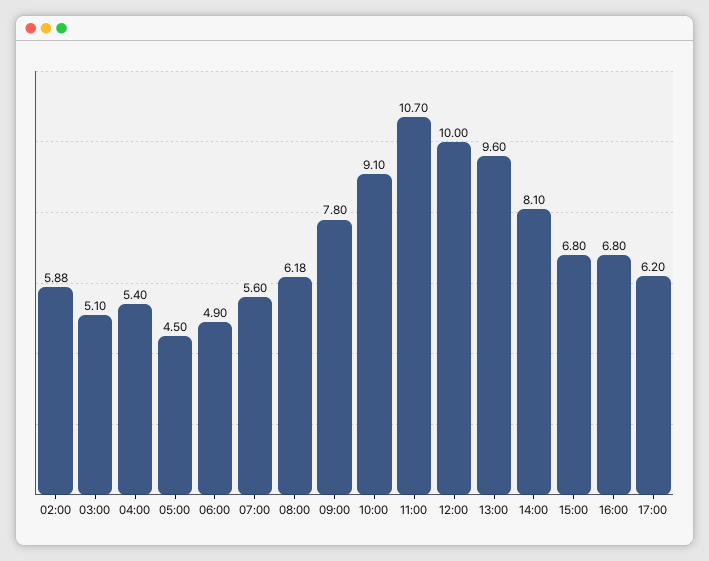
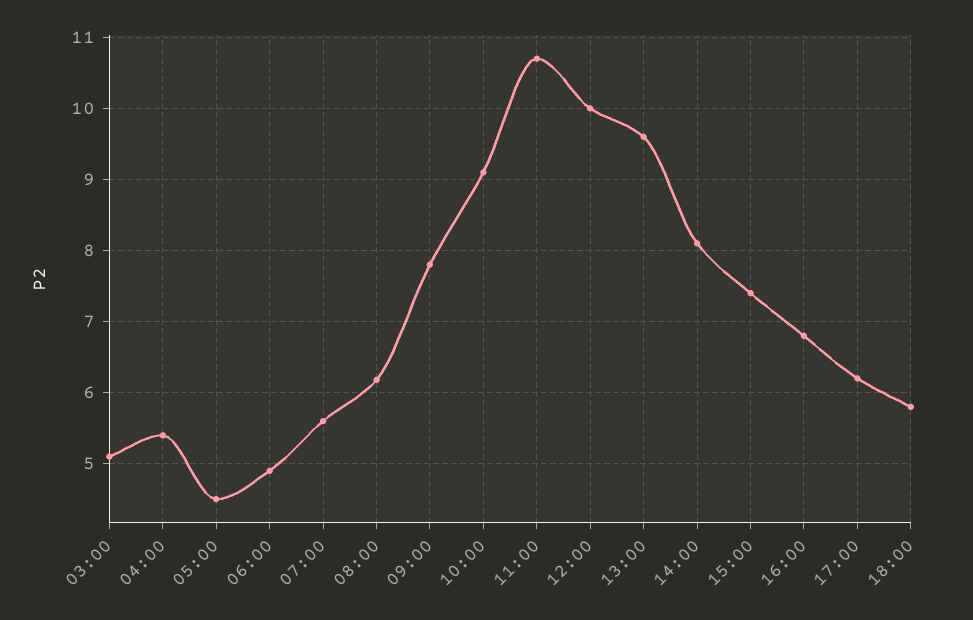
02:00: 5.88 -> none
15:00: 6.8 -> 7.4
18:00: none -> 5.8

